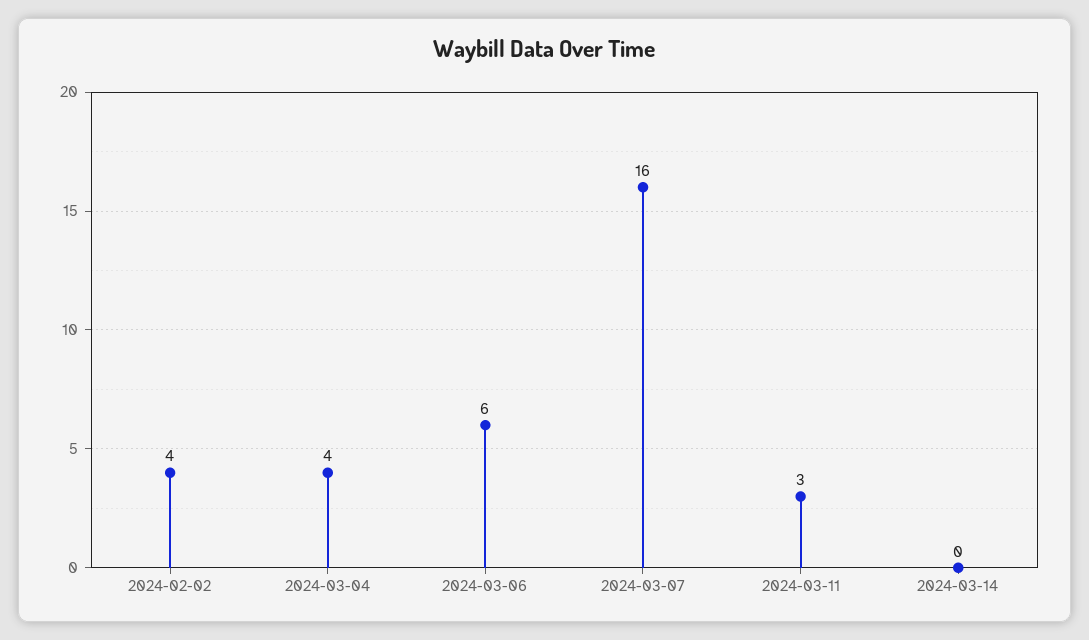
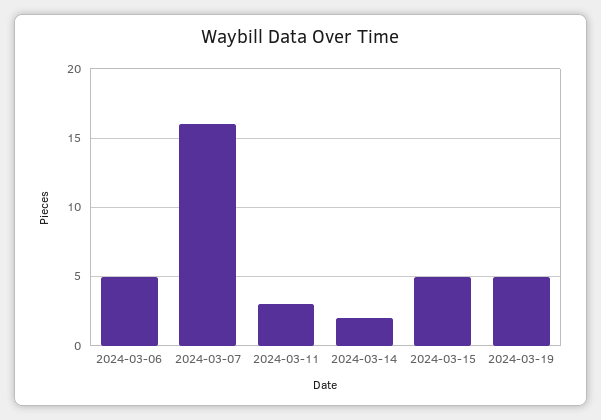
2024-02-02: 4 -> none
2024-03-04: 4 -> none
2024-03-06: 6 -> 5
2024-03-14: 0 -> 2
2024-03-15: none -> 5
2024-03-19: none -> 5

